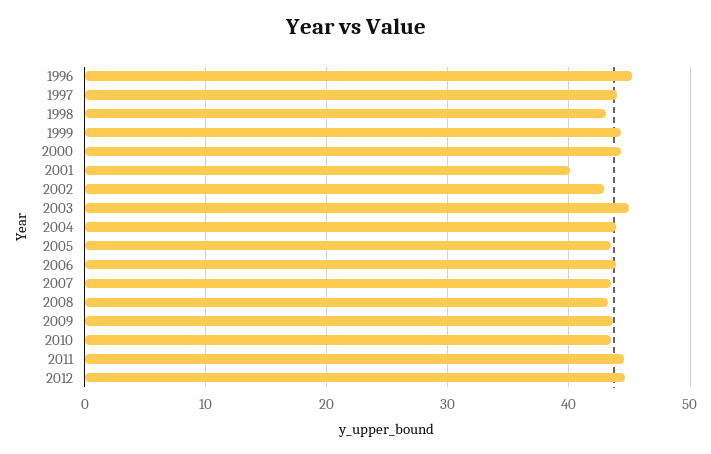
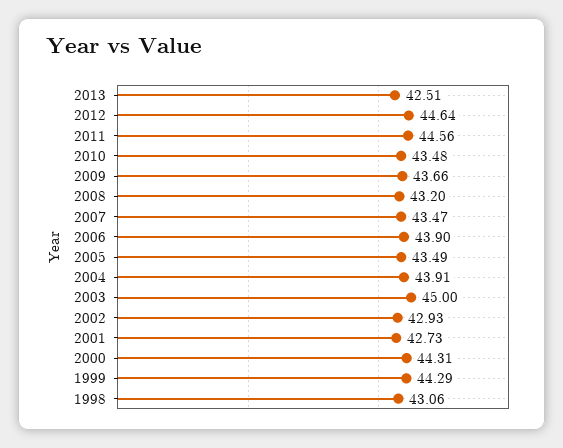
1996: 45 -> none
1997: 44 -> none
2001: 40 -> 42.73
2013: none -> 42.51

